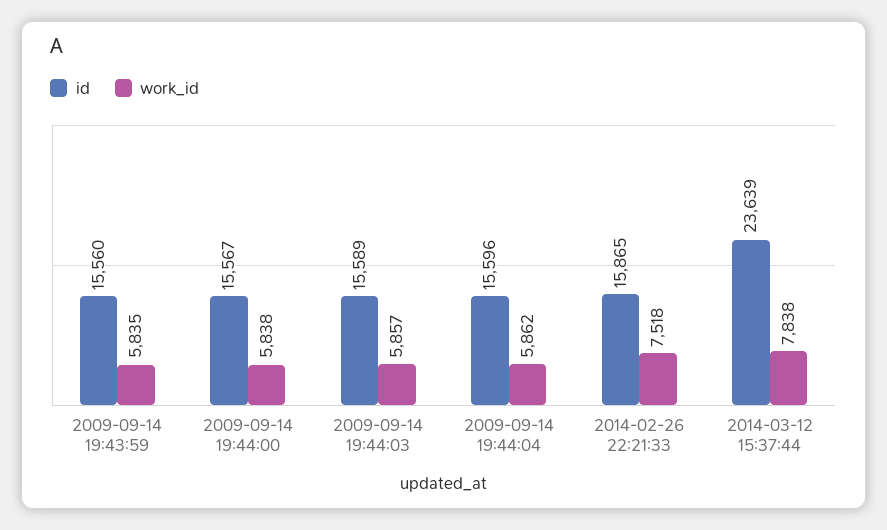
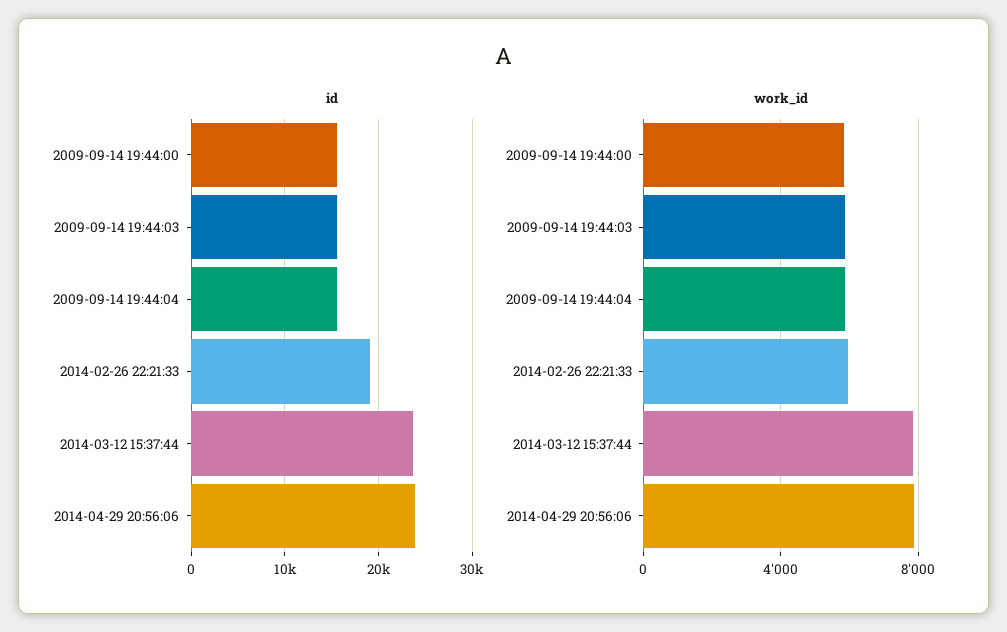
id, 2009-09-14 19:43:59: 15560 -> none
work_id, 2009-09-14 19:43:59: 5835 -> none
id, 2014-02-26 22:21:33: 15865 -> 19000
work_id, 2014-02-26 22:21:33: 7518 -> 6000
id, 2014-04-29 20:56:06: none -> 24000
work_id, 2014-04-29 20:56:06: none -> 8000

